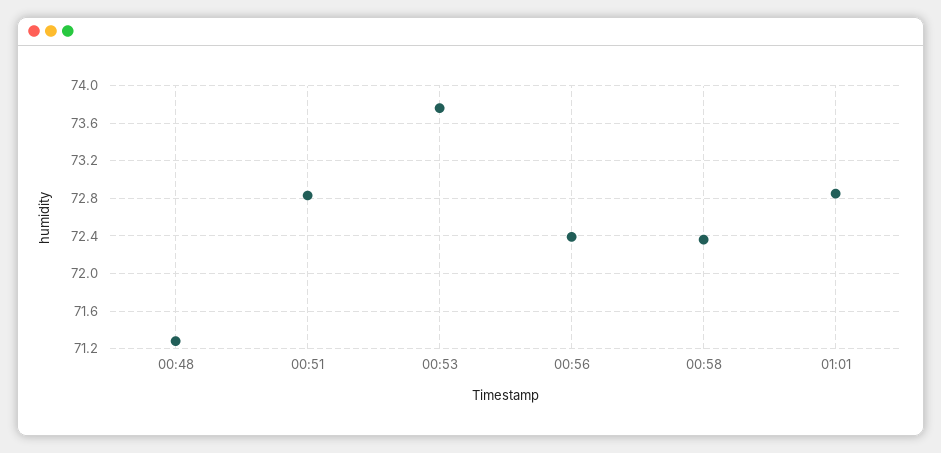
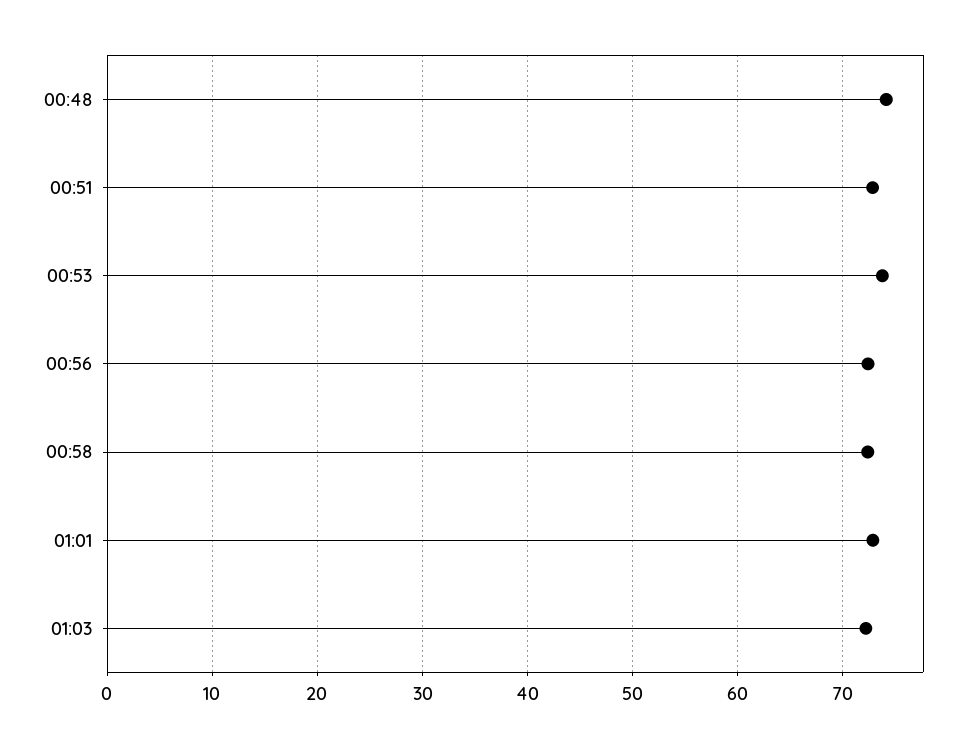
00:48: 71.3 -> 74
01:03: none -> 72

